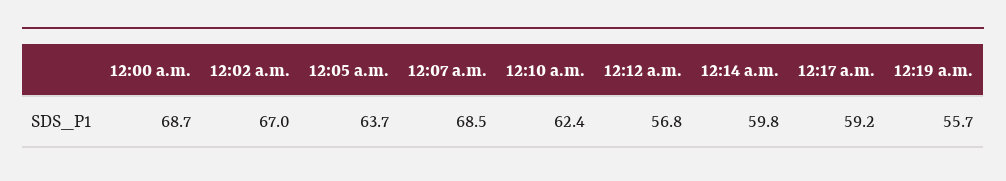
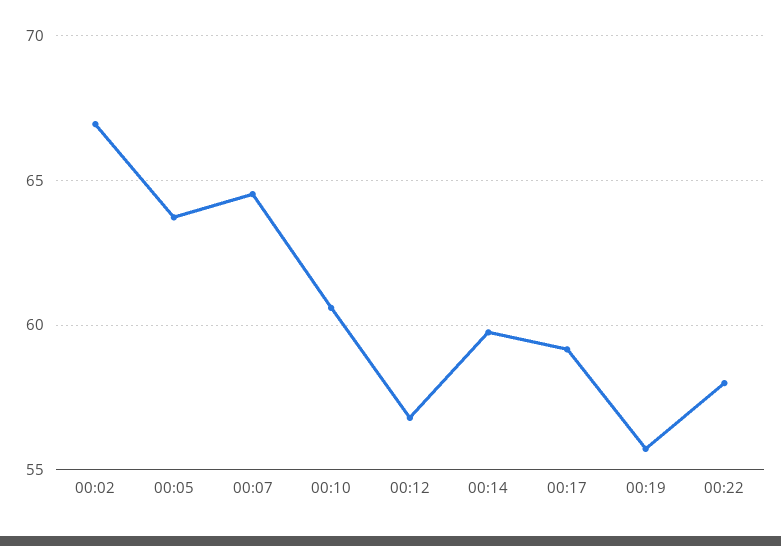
12:00 a.m.: 68.7 -> none
12:07 a.m.: 68.5 -> 64.5
12:10 a.m.: 62.4 -> 60.5
00:22: none -> 58

